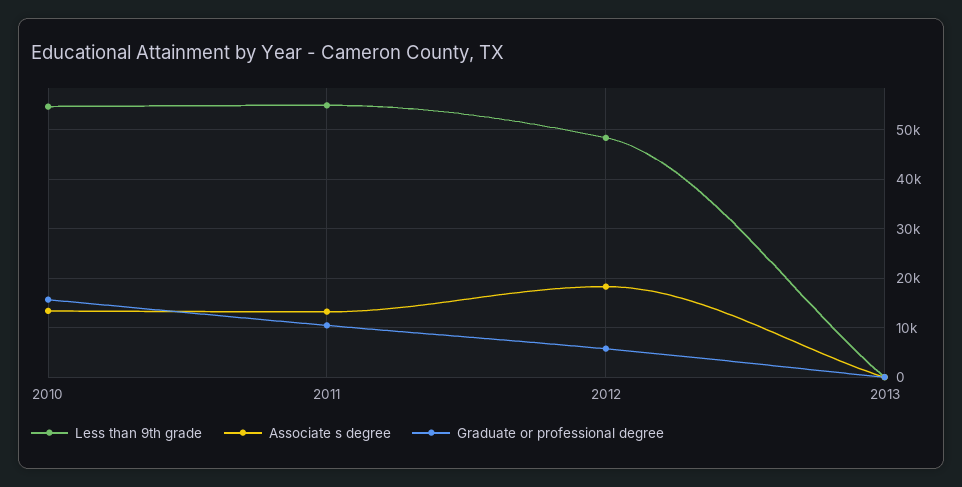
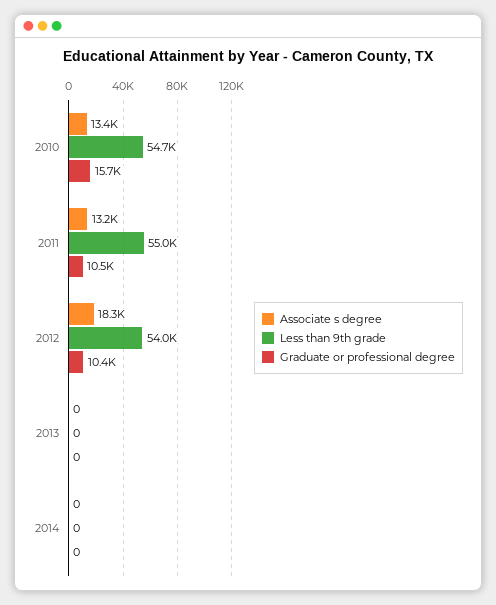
Less than 9th grade, 2012: 48000 -> 54000
Graduate or professional degree, 2012: 6000 -> 10400
Associate s degree, 2014: none -> 0
Less than 9th grade, 2014: none -> 0
Graduate or professional degree, 2014: none -> 0

